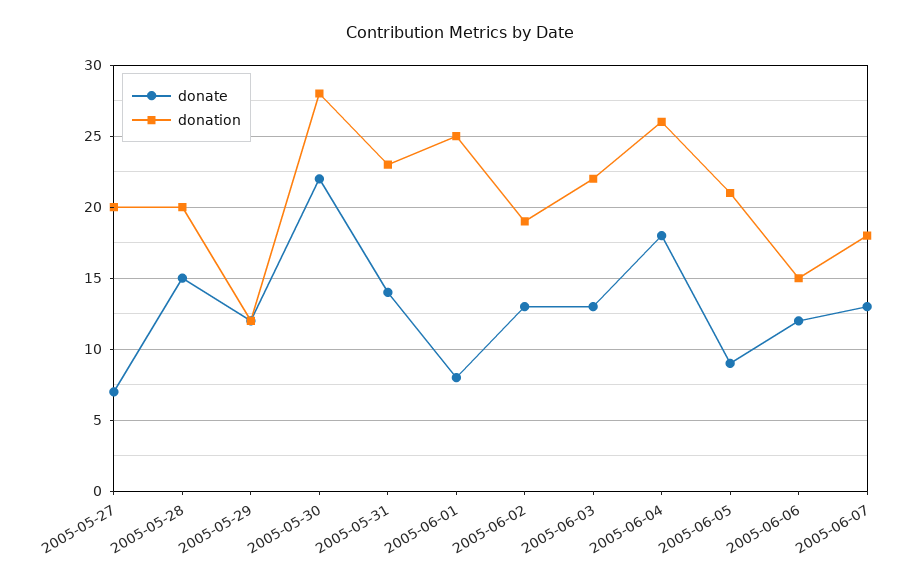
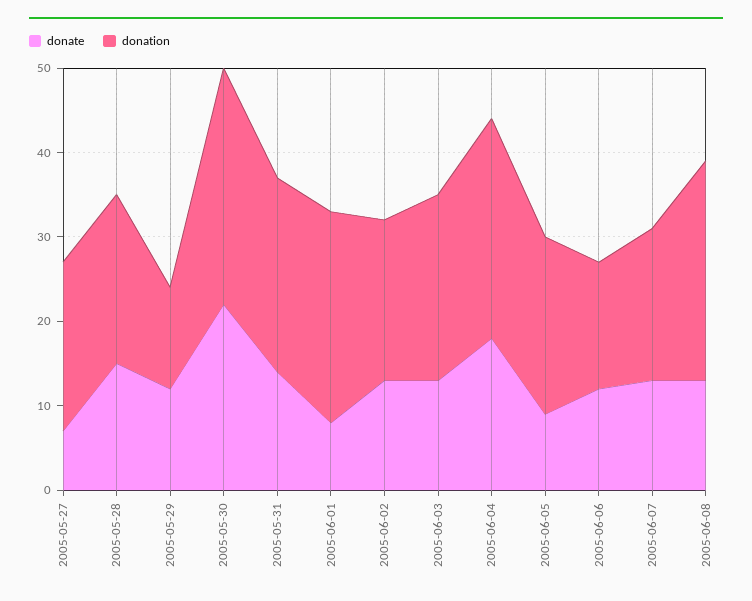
donate, 2005-06-08: none -> 13
donation, 2005-06-08: none -> 26

